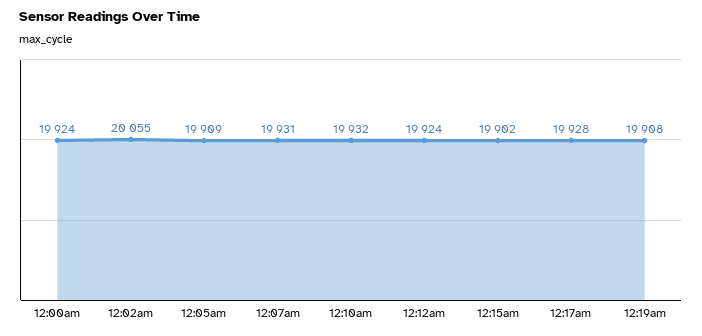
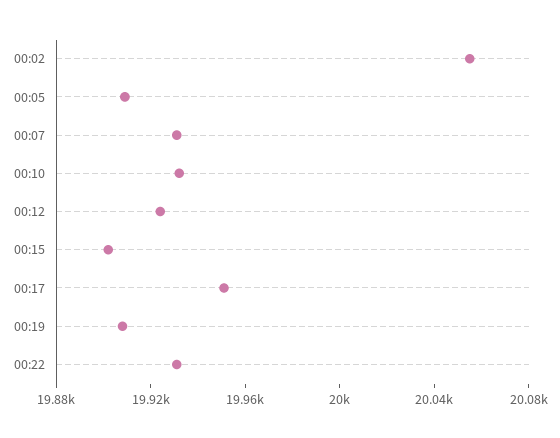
12:00am: 19924 -> none
12:17am: 19928 -> 19950
00:22: none -> 19930

